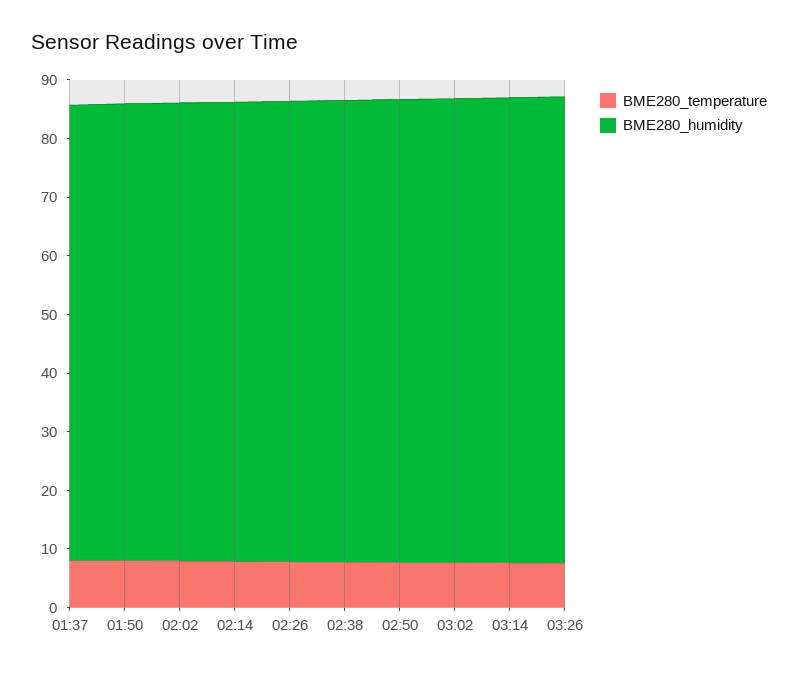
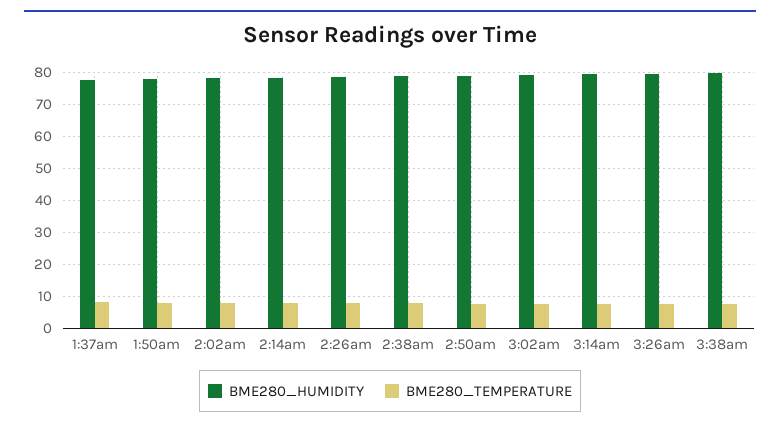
BME280_humidity, 3:38am: none -> 80
BME280_temperature, 3:38am: none -> 8

